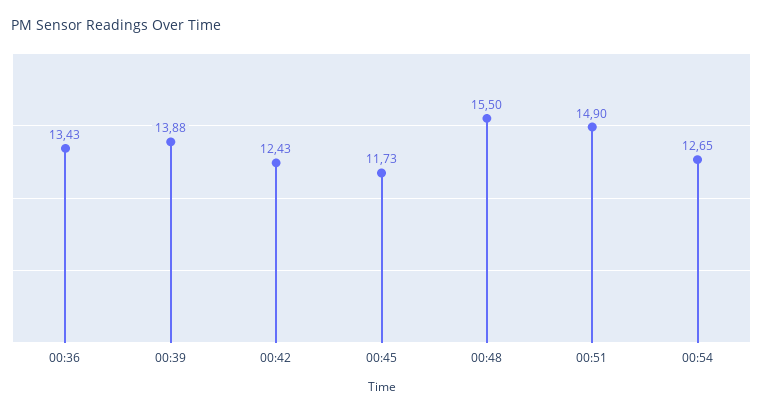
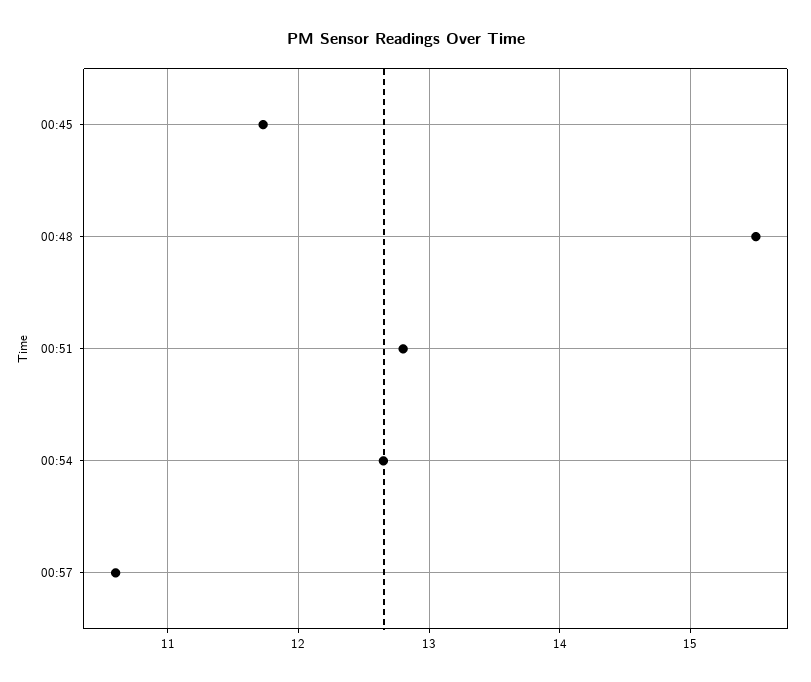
00:36: 13.43 -> none
00:39: 13.88 -> none
00:42: 12.43 -> none
00:51: 14.9 -> 12.8
00:57: none -> 10.6

